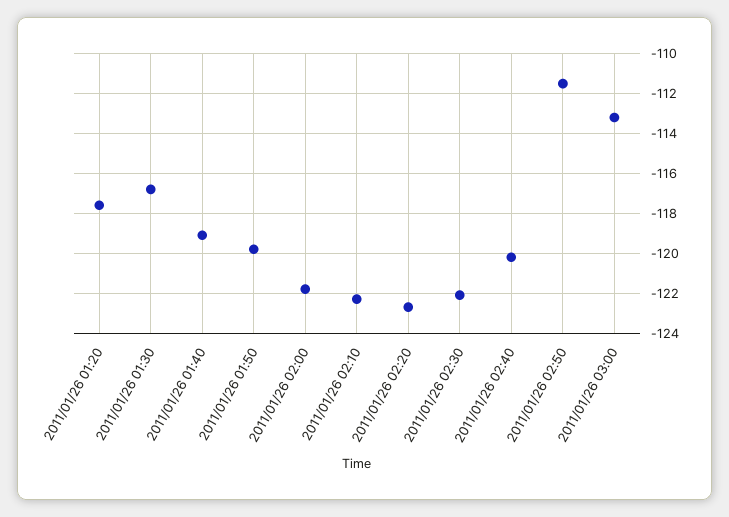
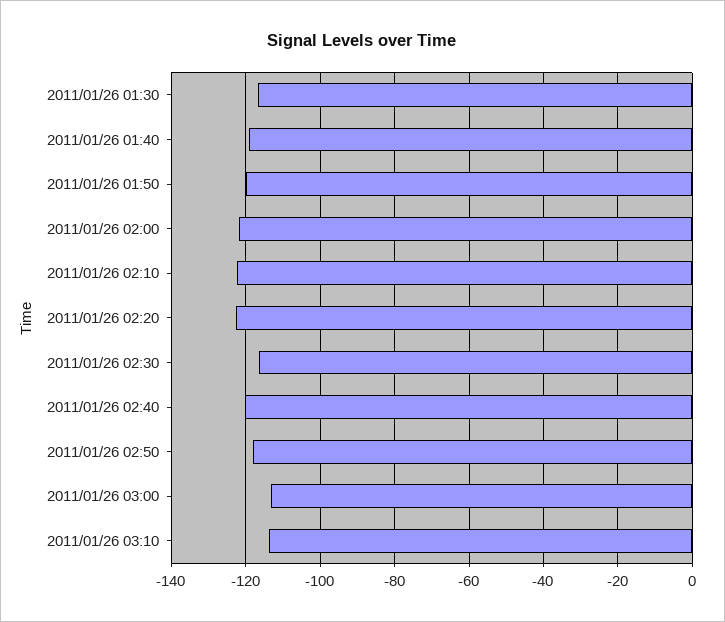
2011/01/26 01:20: -117.5 -> none
2011/01/26 02:30: -122 -> -116
2011/01/26 02:50: -111.5 -> -118
2011/01/26 03:10: none -> -114

